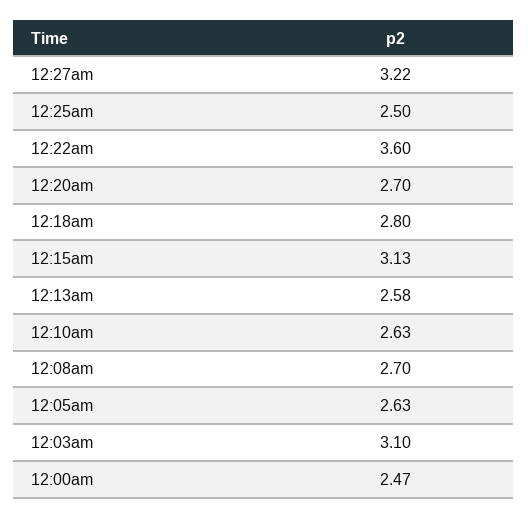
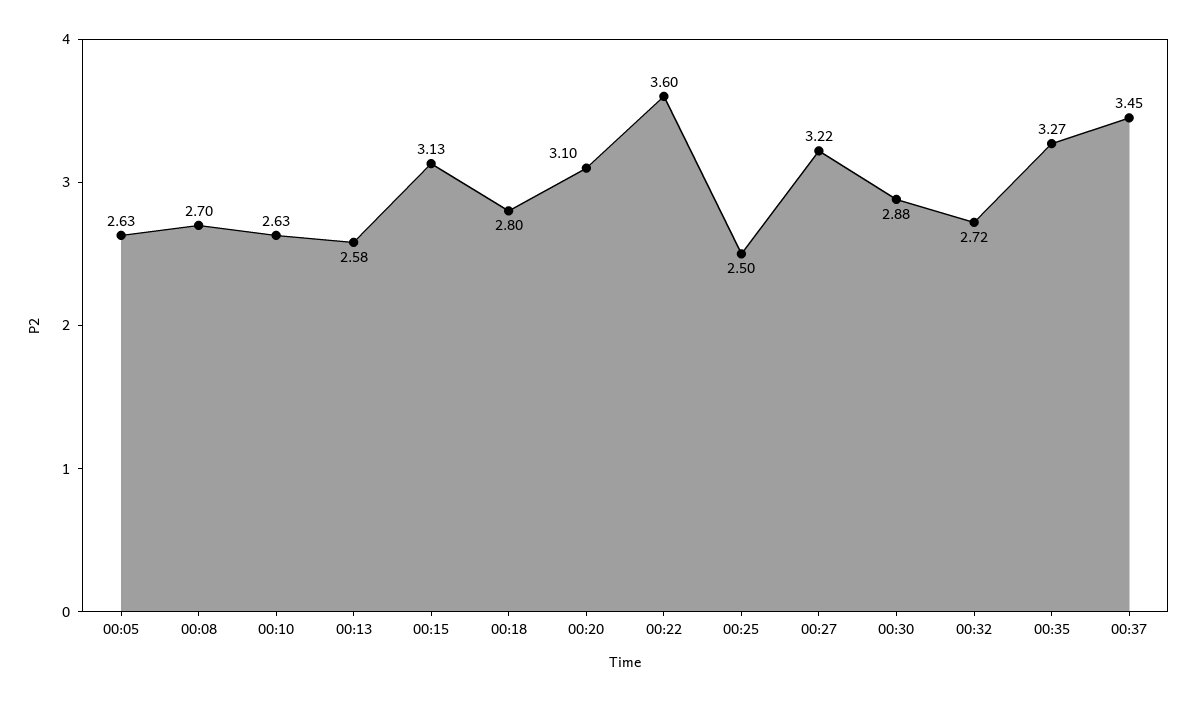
12:20am: 2.7 -> 3.1
12:03am: 3.1 -> none
12:00am: 2.47 -> none
00:30: none -> 2.88
00:32: none -> 2.72
00:35: none -> 3.27
00:37: none -> 3.45

